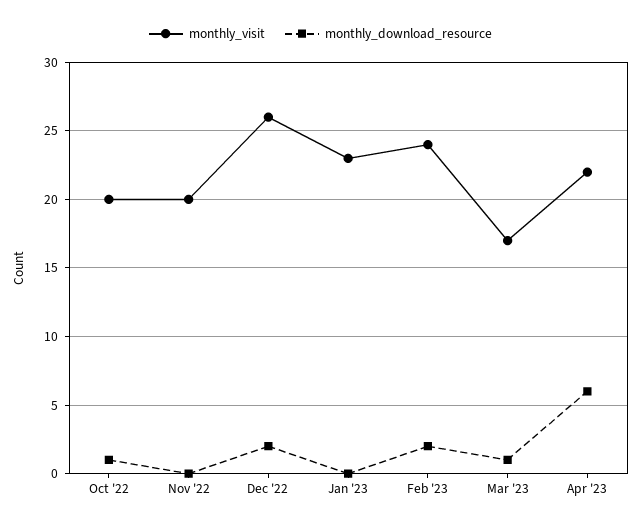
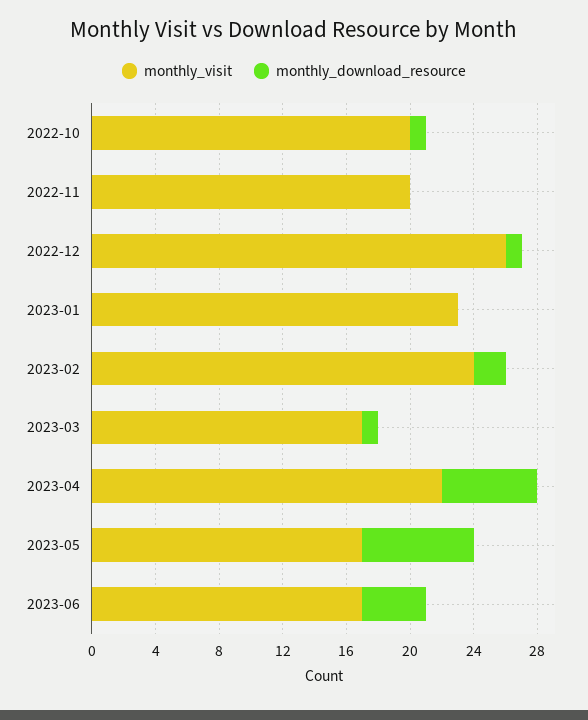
monthly_download_resource, Dec '22: 2 -> 1
monthly_visit, 2023-05: none -> 17
monthly_download_resource, 2023-05: none -> 7
monthly_visit, 2023-06: none -> 17
monthly_download_resource, 2023-06: none -> 4

